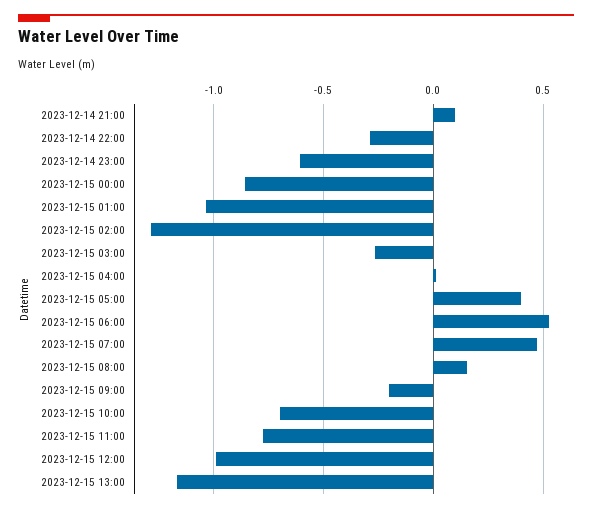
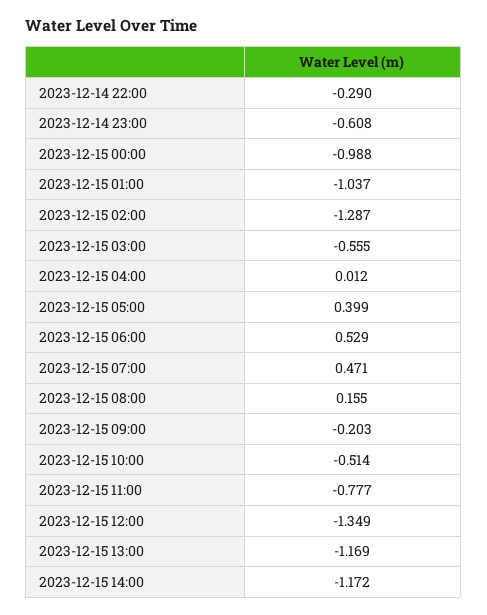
2023-12-14 21:00: 0.1 -> none
2023-12-15 00:00: -0.85 -> -0.988
2023-12-15 03:00: -0.25 -> -0.555
2023-12-15 10:00: -0.7 -> -0.514
2023-12-15 12:00: -1 -> -1.349
2023-12-15 14:00: none -> -1.172

